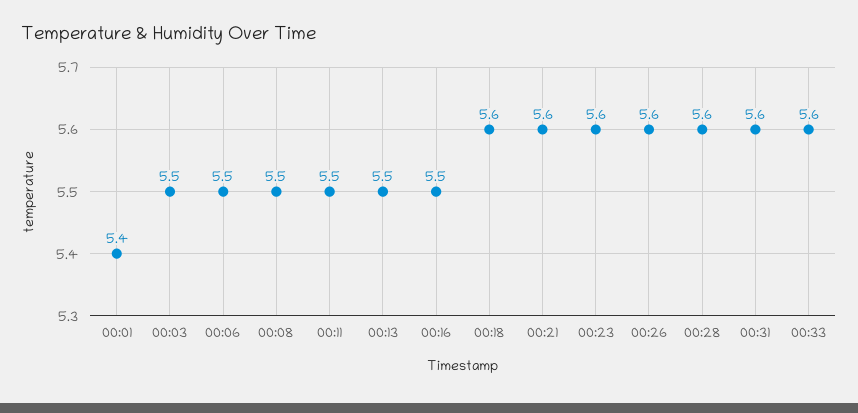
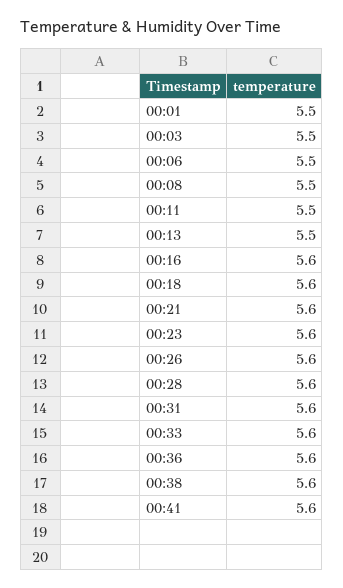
00:01: 5.4 -> 5.5
00:16: 5.5 -> 5.6
00:36: none -> 5.6
00:38: none -> 5.6
00:41: none -> 5.6

